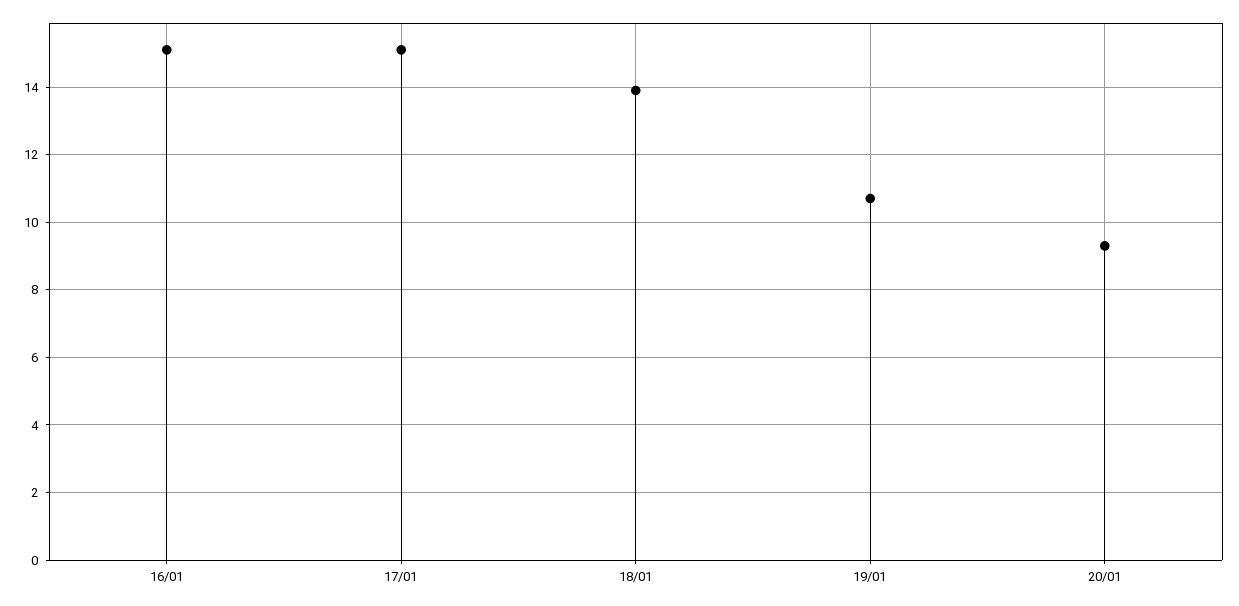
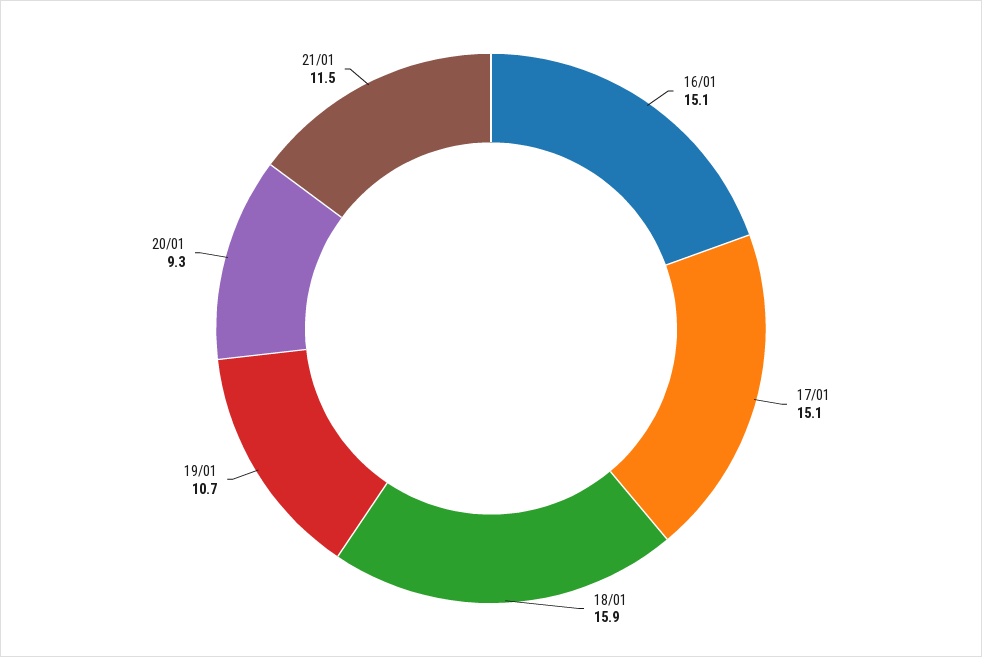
18/01: 14 -> 15.9
21/01: none -> 11.5

